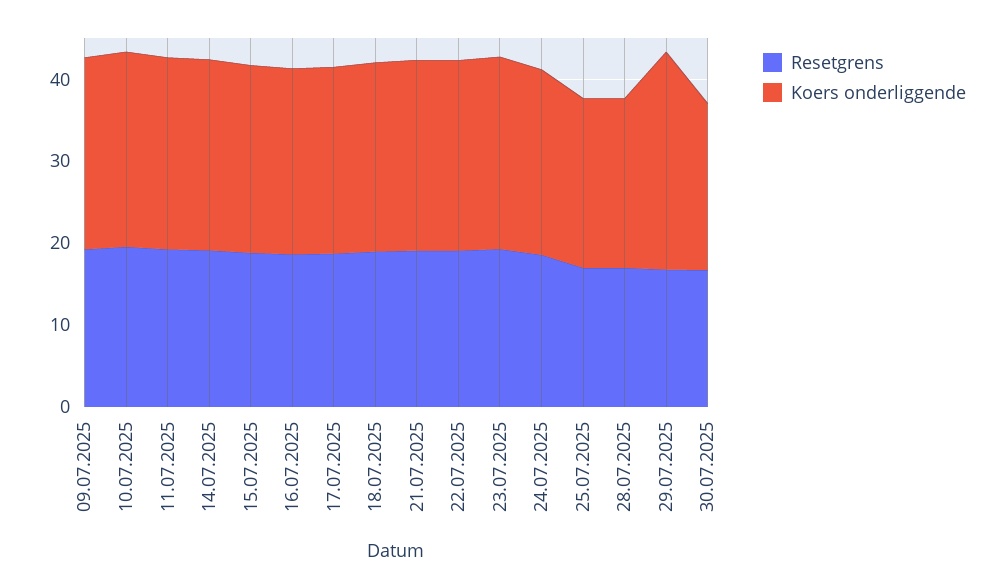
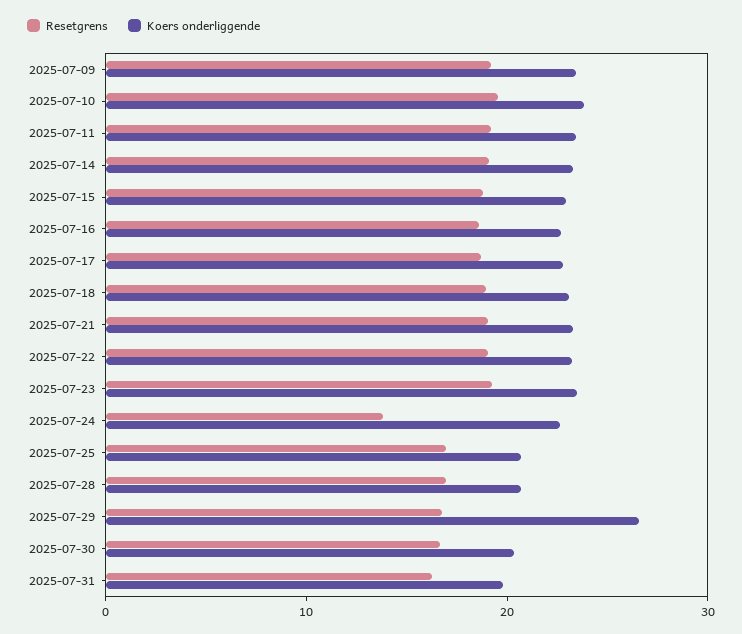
Resetgrens, 24.07.2025: 18 -> 14
Resetgrens, 2025-07-31: none -> 16
Koers onderliggende, 2025-07-31: none -> 20

